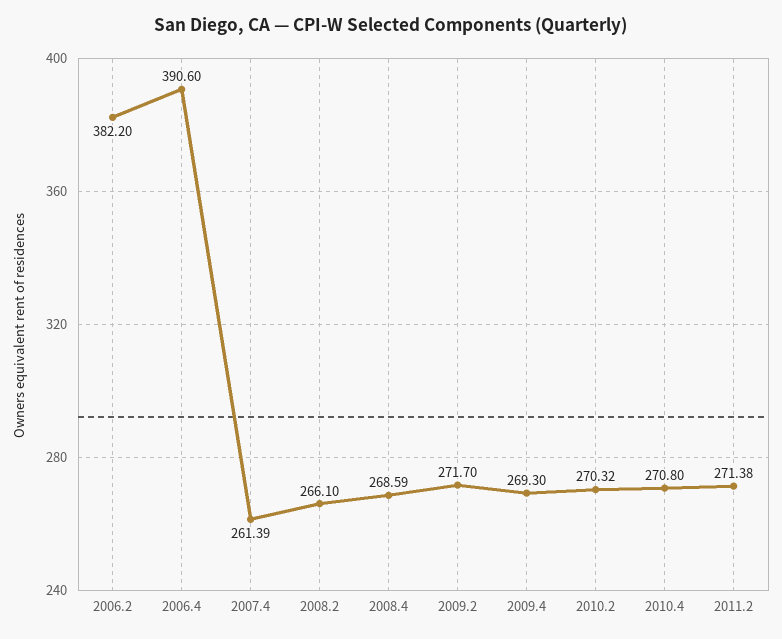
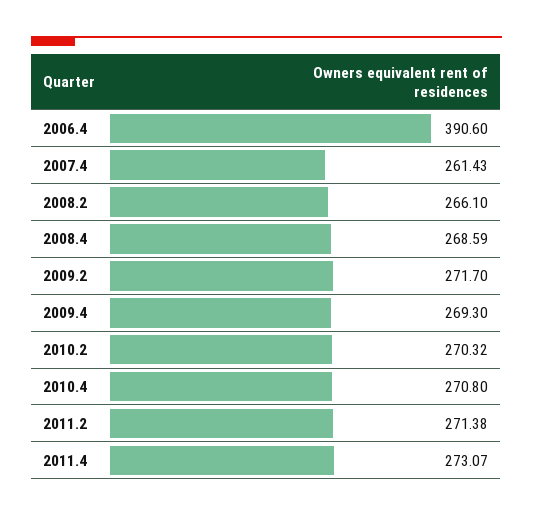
2006.2: 382.2 -> none
2007.4: 261.39 -> 261.43
2011.4: none -> 273.07

